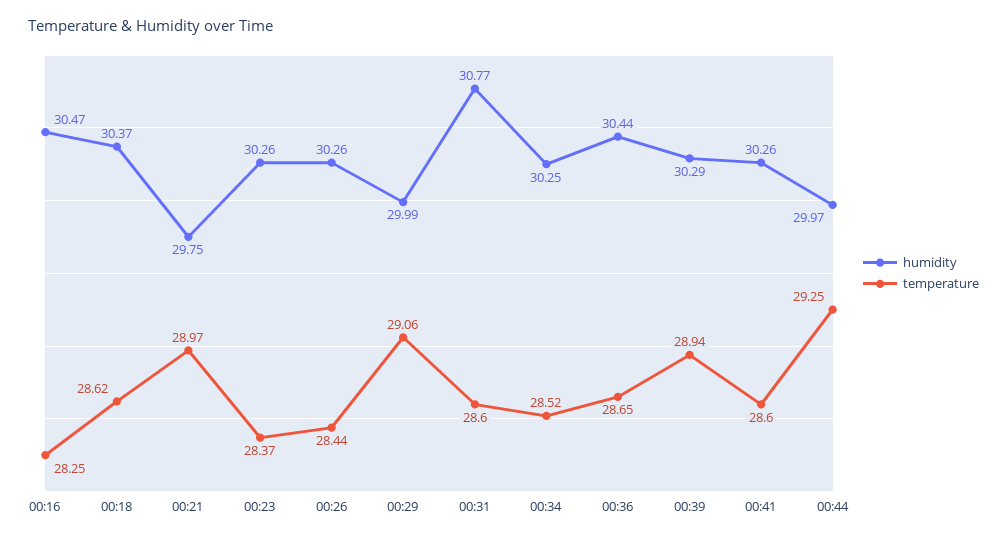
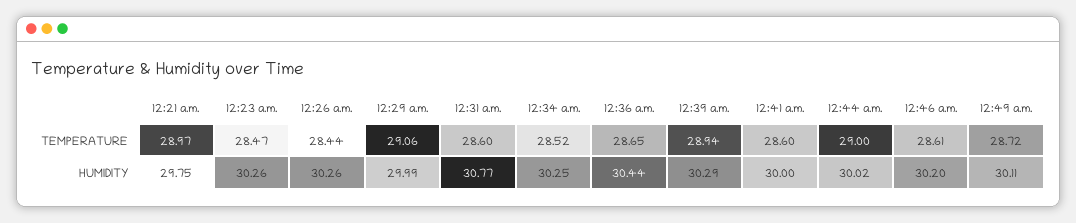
humidity, 00:16: 30.47 -> none
temperature, 00:16: 28.25 -> none
humidity, 00:18: 30.37 -> none
temperature, 00:18: 28.62 -> none
temperature, 00:23: 28.37 -> 28.47
humidity, 00:41: 30.26 -> 30
humidity, 00:44: 29.97 -> 30.02
temperature, 00:44: 29.25 -> 29
temperature, 12:46 a.m.: none -> 28.61
temperature, 12:49 a.m.: none -> 28.72
humidity, 12:46 a.m.: none -> 30.2
humidity, 12:49 a.m.: none -> 30.11

